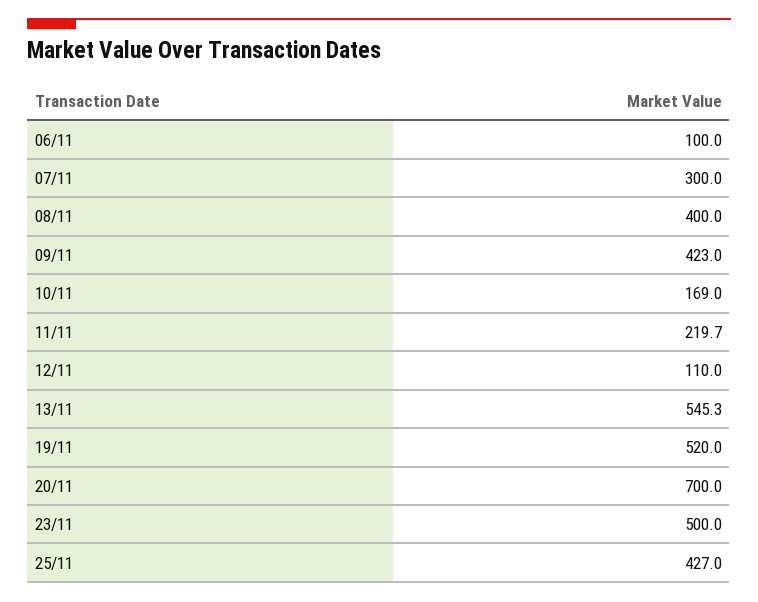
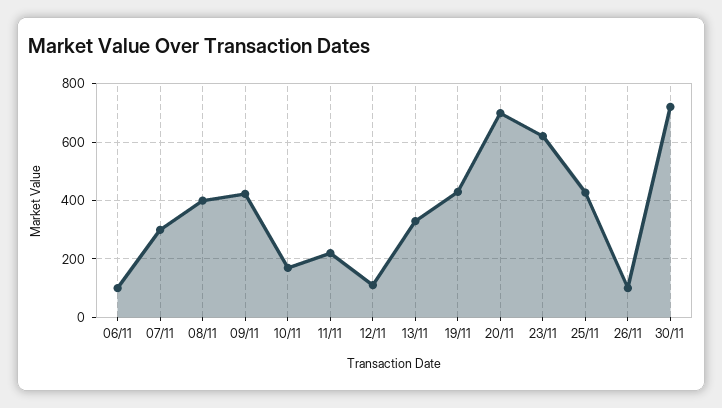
13/11: 545.3 -> 325
19/11: 520 -> 425
23/11: 500 -> 625
26/11: none -> 100
30/11: none -> 725

